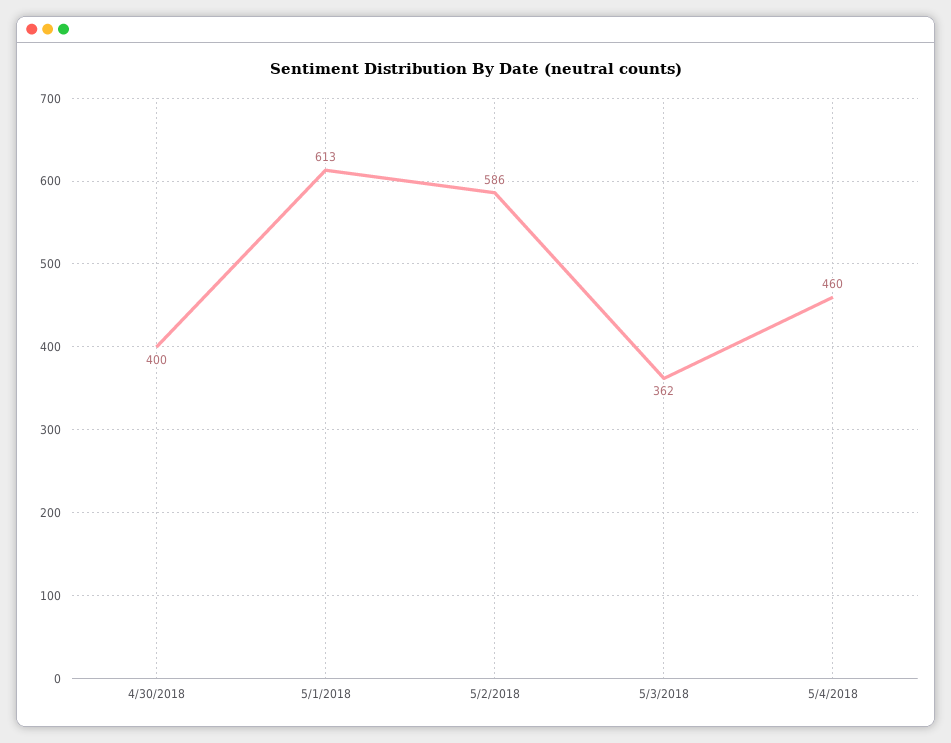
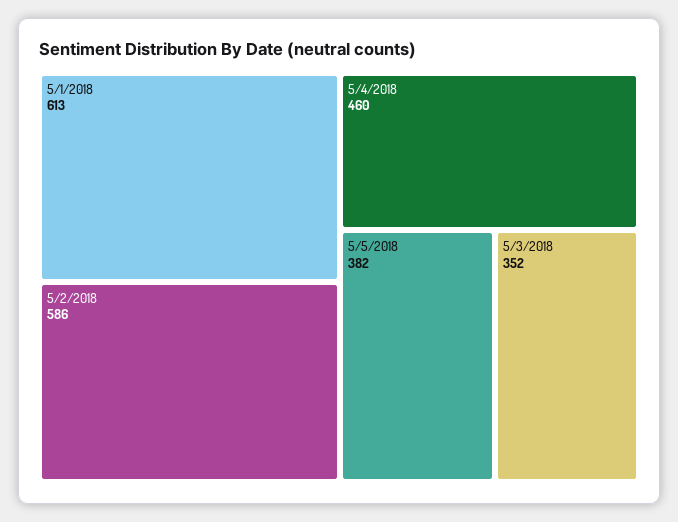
4/30/2018: 400 -> none
5/3/2018: 362 -> 352
5/5/2018: none -> 382

